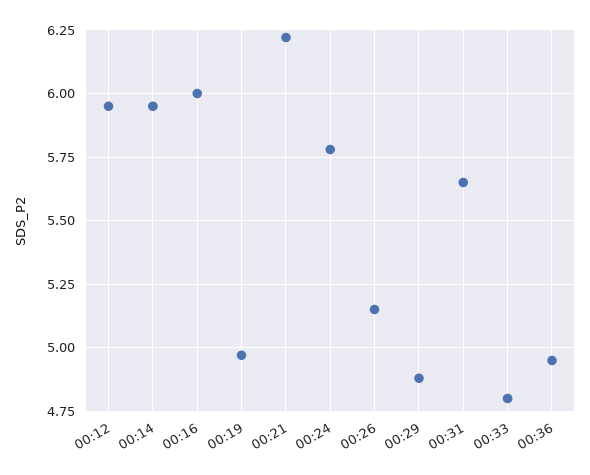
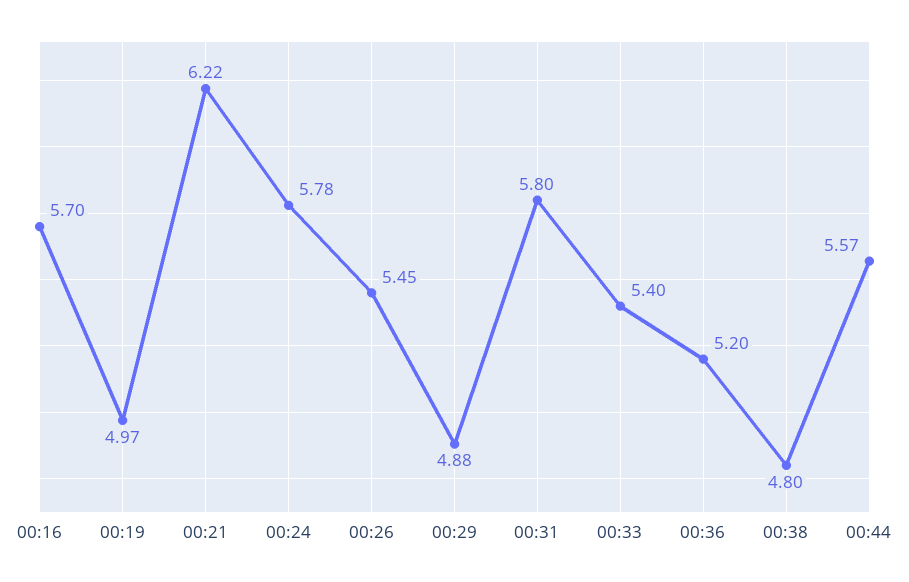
00:12: 5.95 -> none
00:14: 5.95 -> none
00:16: 6 -> 5.7
00:26: 5.15 -> 5.45
00:31: 5.65 -> 5.8
00:33: 4.8 -> 5.4
00:36: 4.95 -> 5.2
00:38: none -> 4.8
00:44: none -> 5.57

